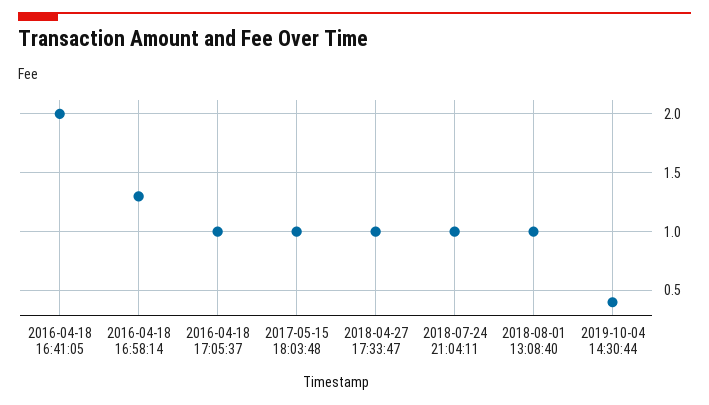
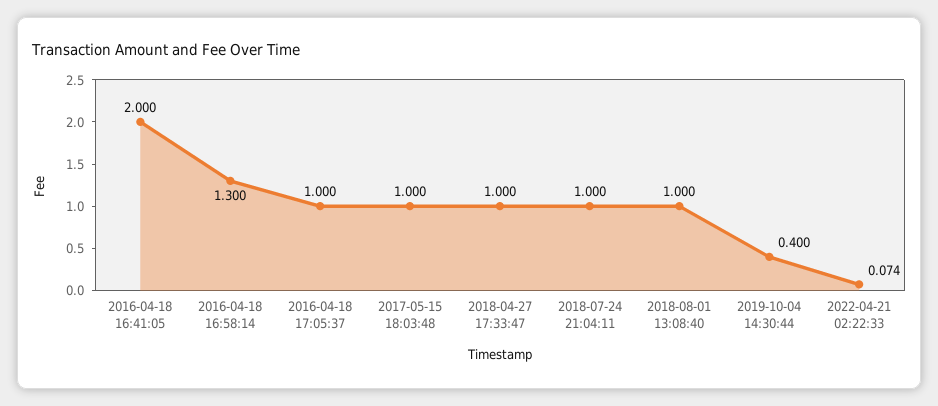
2022-04-21 02:22:33: none -> 0.074

